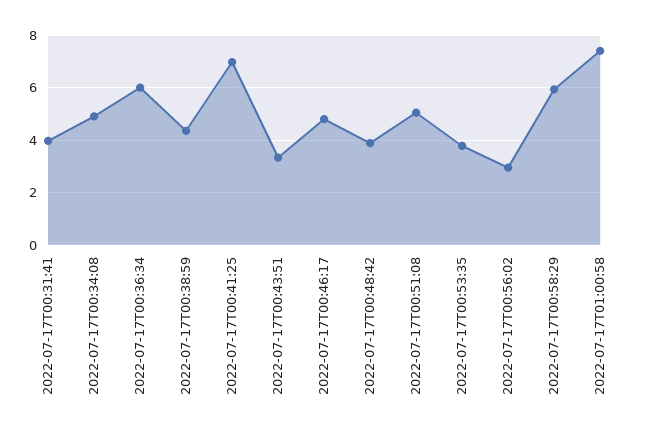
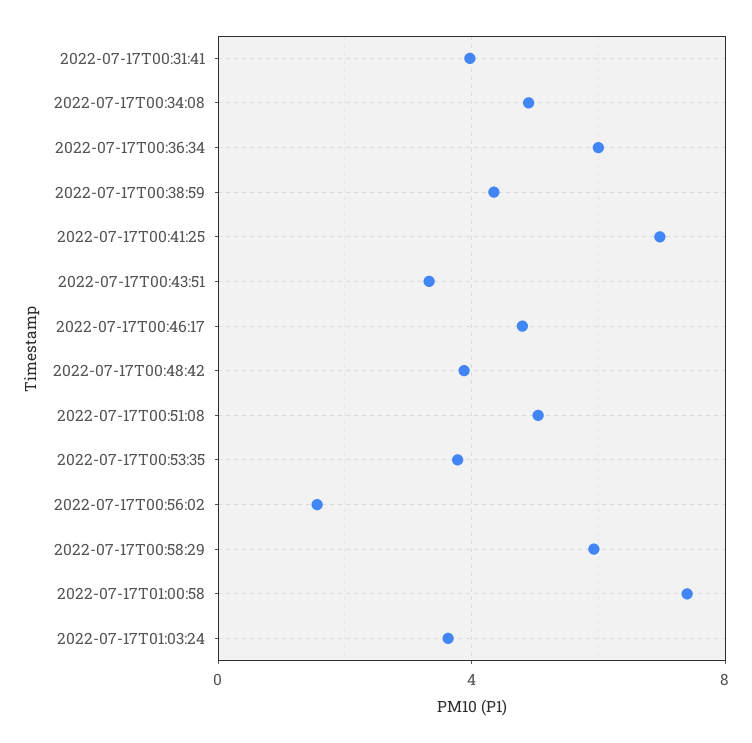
2022-07-17T00:56:02: 3 -> 1.5
2022-07-17T01:03:24: none -> 3.5

